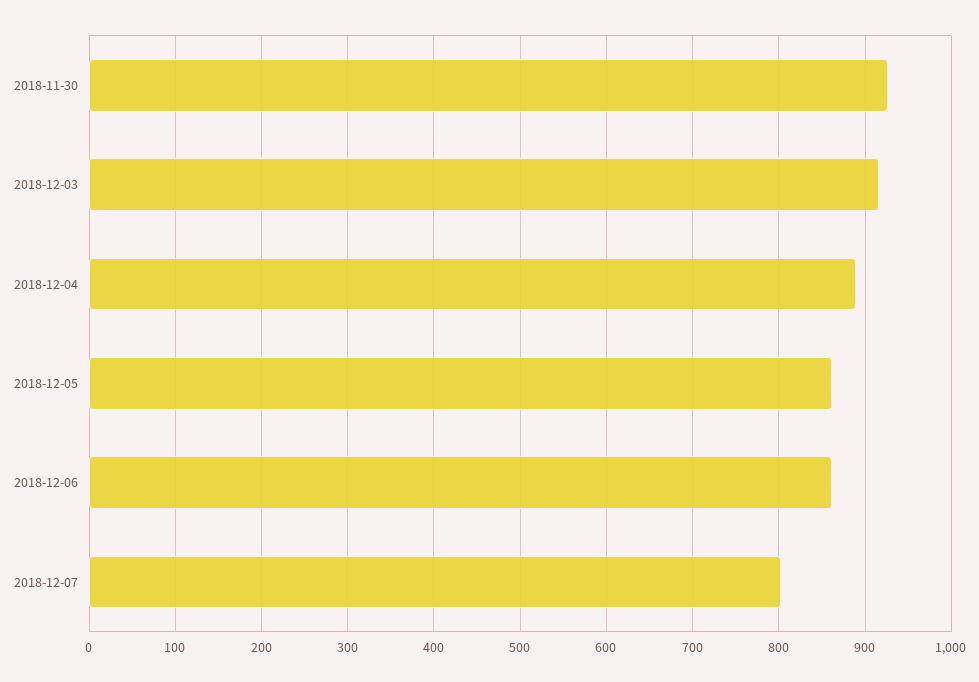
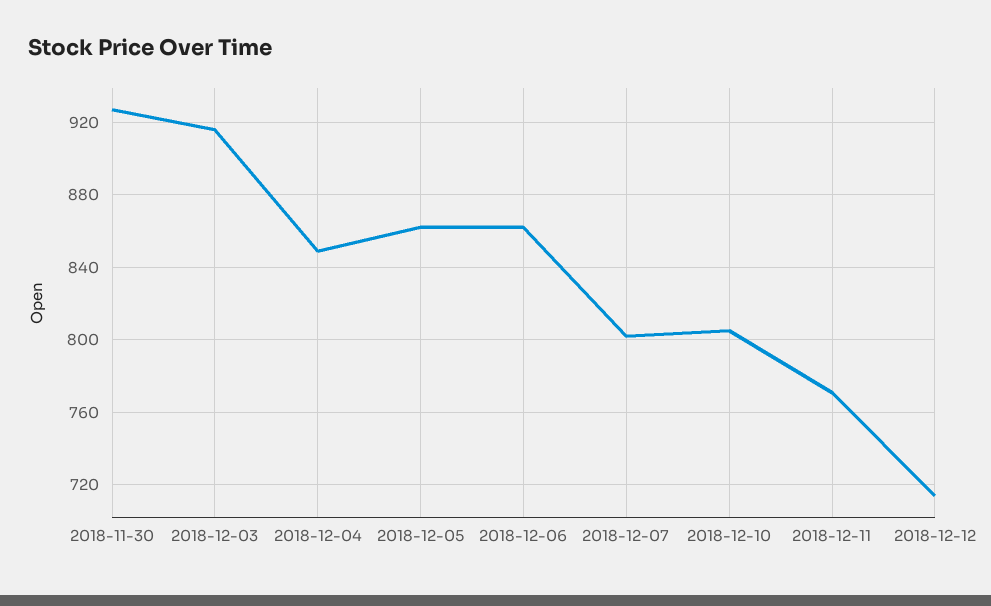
2018-12-04: 890 -> 850
2018-12-10: none -> 805
2018-12-11: none -> 770
2018-12-12: none -> 715

